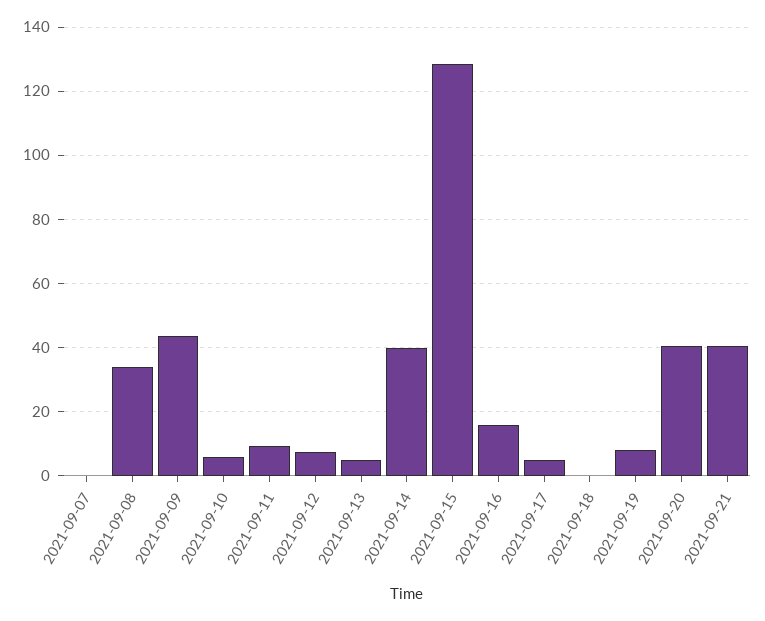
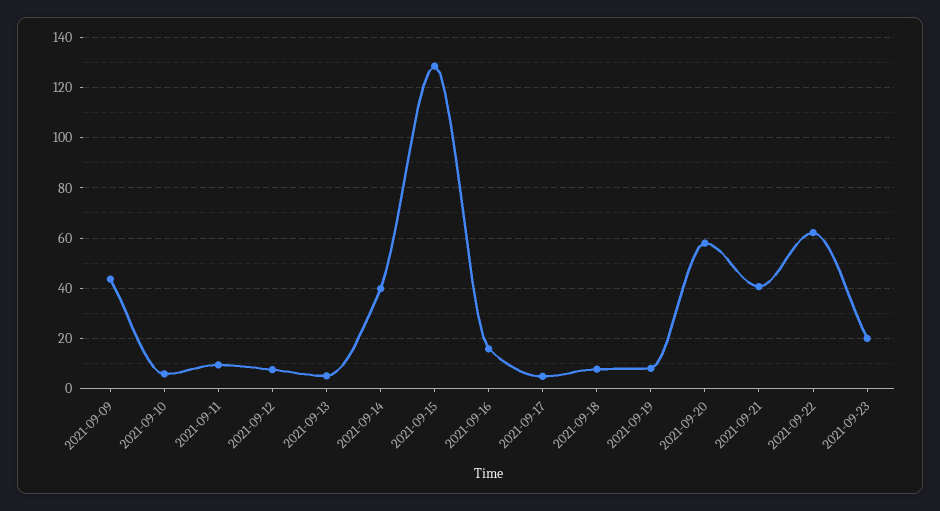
2021-09-07: 0 -> none
2021-09-08: 34 -> none
2021-09-18: 0 -> 7.5
2021-09-20: 40 -> 57.5
2021-09-22: none -> 62.5
2021-09-23: none -> 20

